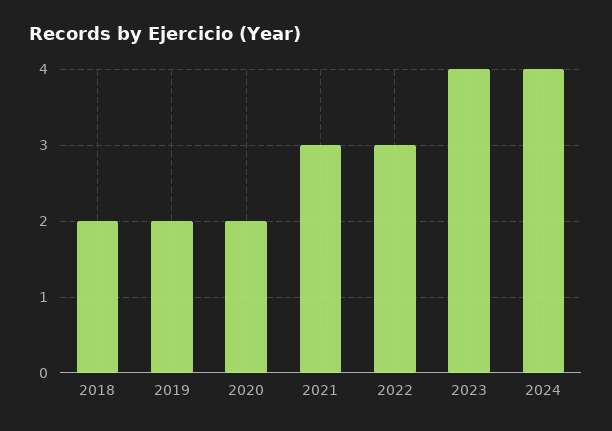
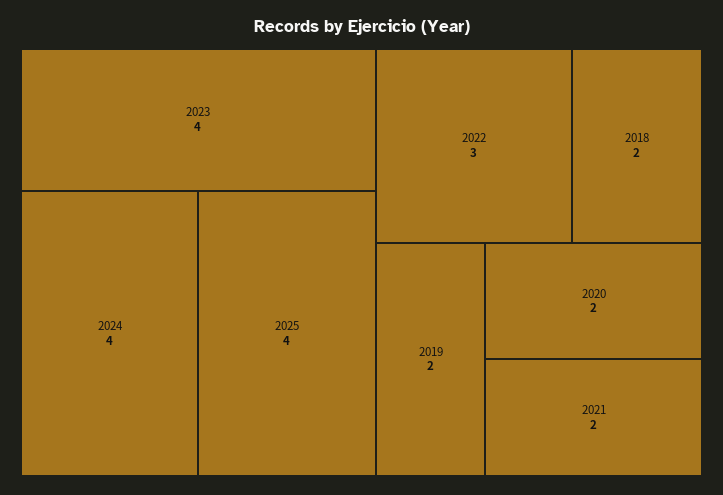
2021: 3 -> 2
2025: none -> 4

